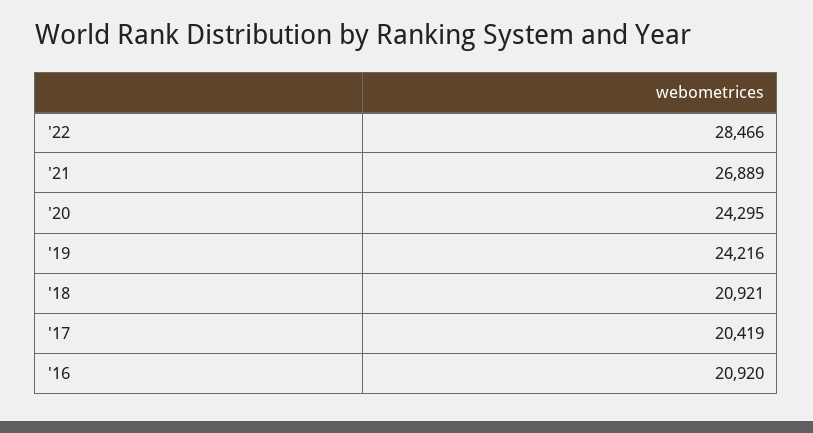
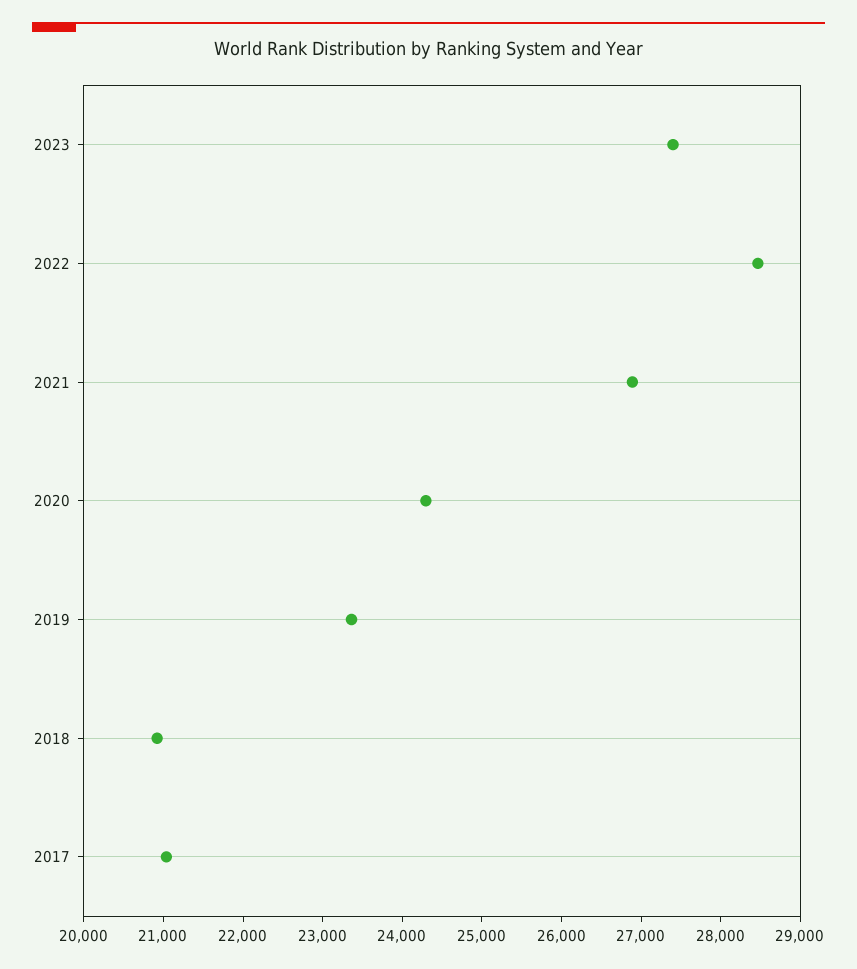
'19: 24216 -> 23400
'17: 20419 -> 21000
'16: 20920 -> none
2023: none -> 27400

